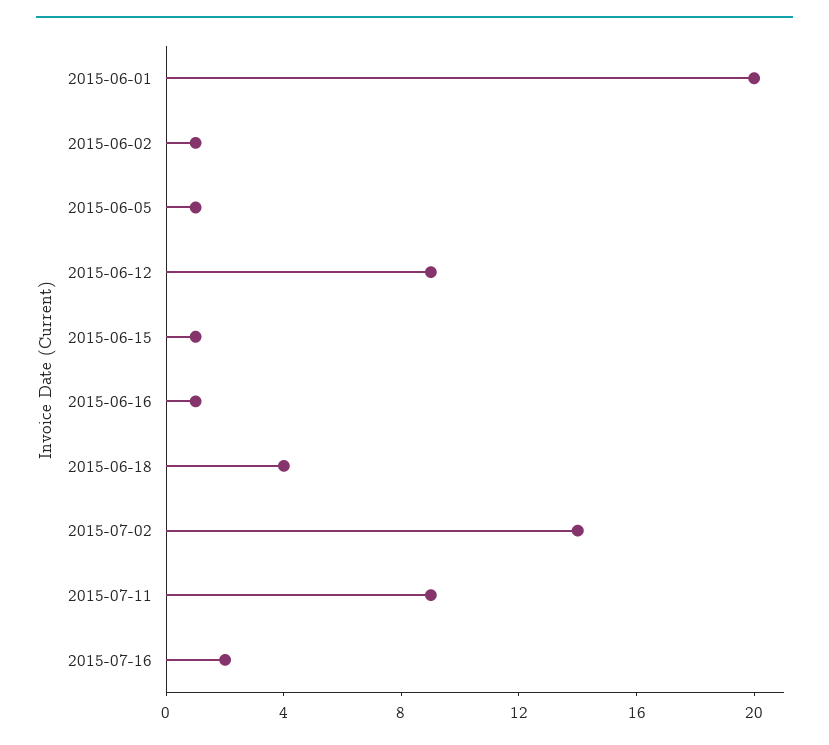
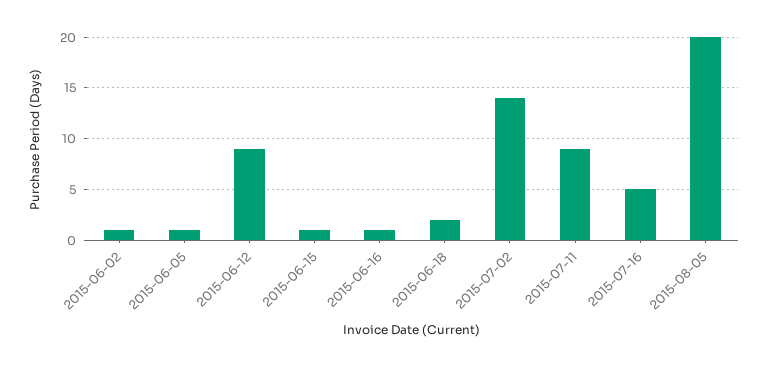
2015-06-01: 20 -> none
2015-06-18: 4 -> 2
2015-07-16: 2 -> 5
2015-08-05: none -> 20

